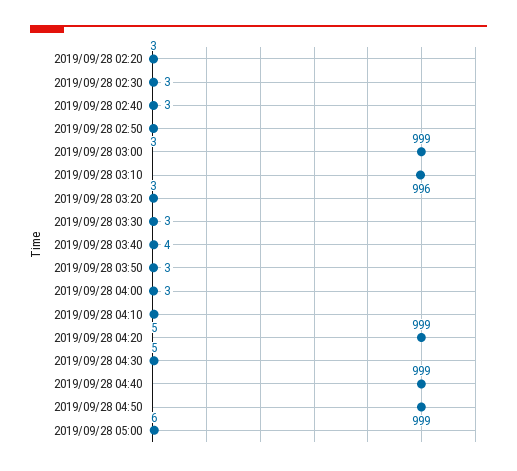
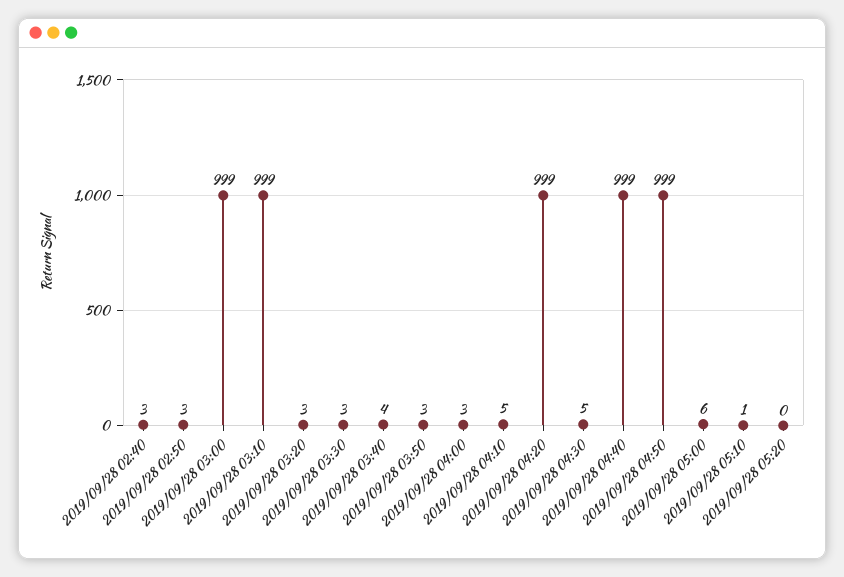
2019/09/28 02:20: 3 -> none
2019/09/28 02:30: 3 -> none
2019/09/28 03:10: 996 -> 999
2019/09/28 05:10: none -> 1
2019/09/28 05:20: none -> 0

